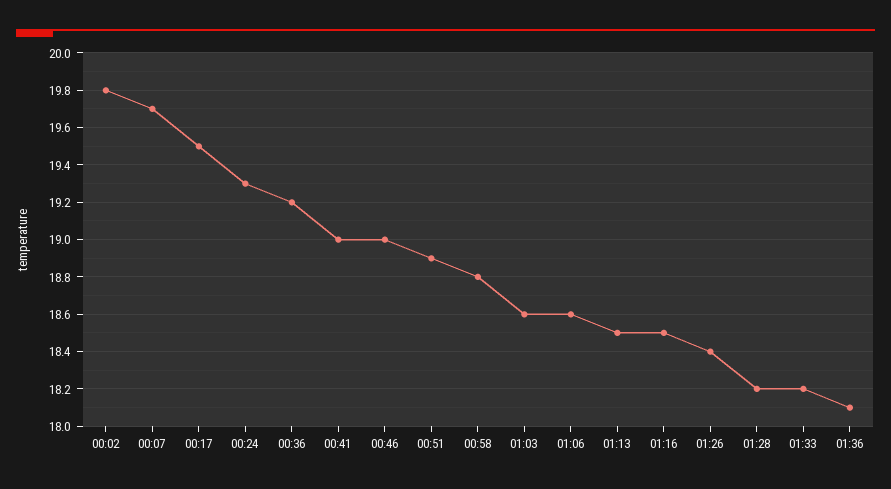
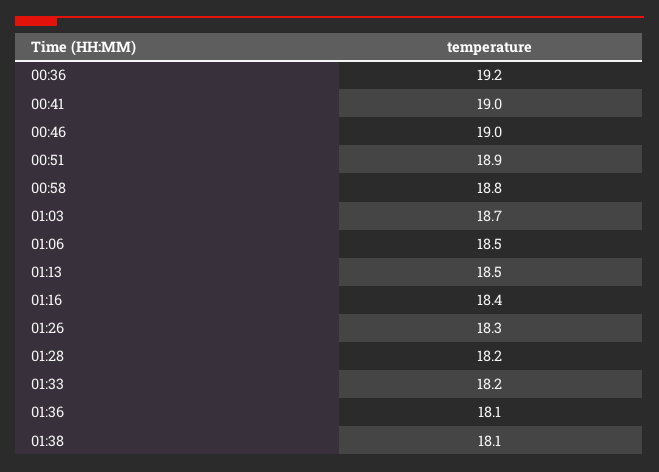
00:02: 19.8 -> none
00:07: 19.7 -> none
00:17: 19.5 -> none
00:24: 19.3 -> none
01:03: 18.6 -> 18.7
01:06: 18.6 -> 18.5
01:16: 18.5 -> 18.4
01:26: 18.4 -> 18.3
01:38: none -> 18.1

